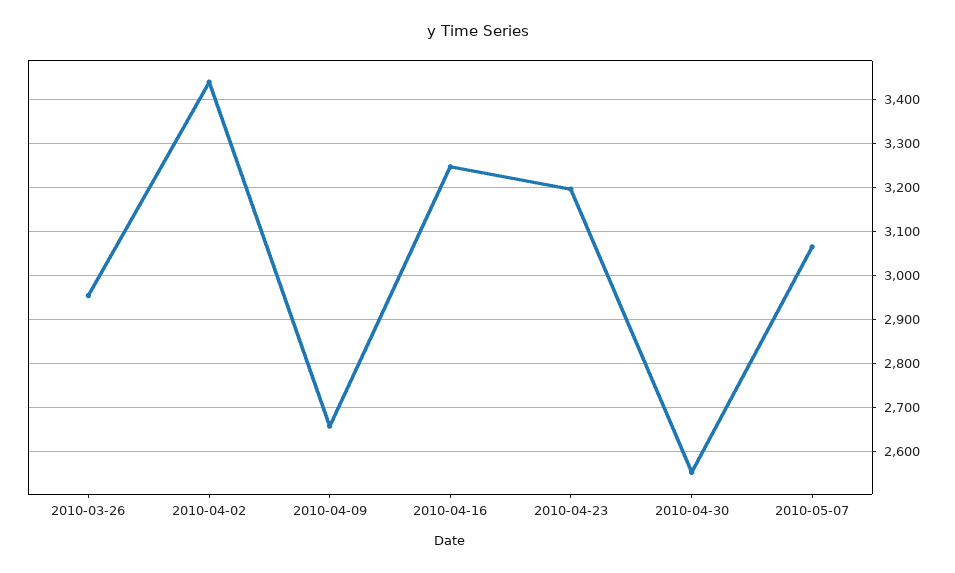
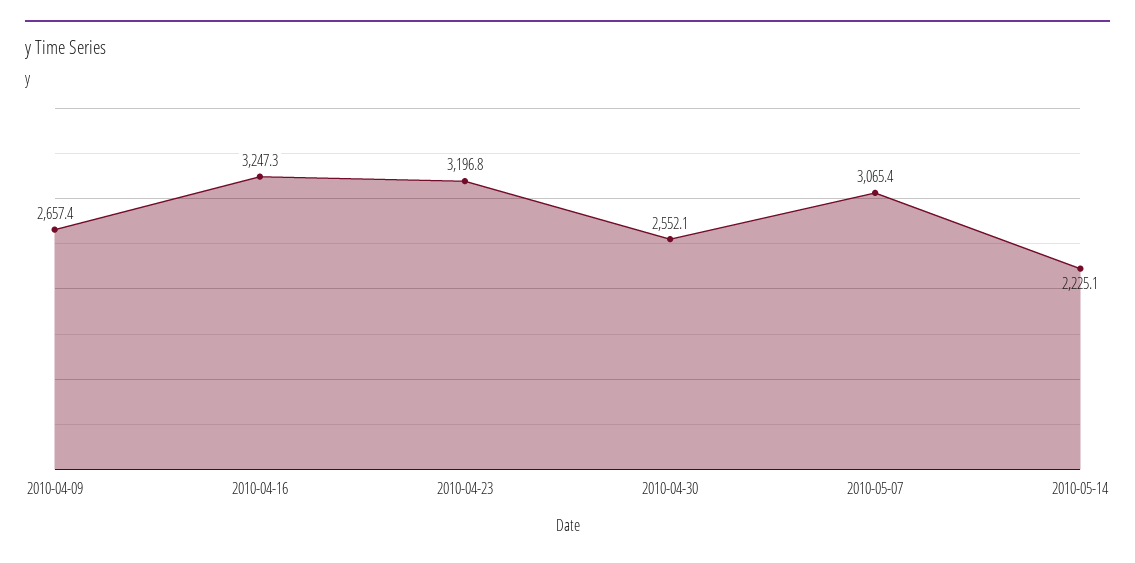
2010-03-26: 2960 -> none
2010-04-02: 3440 -> none
2010-05-14: none -> 2225.1

